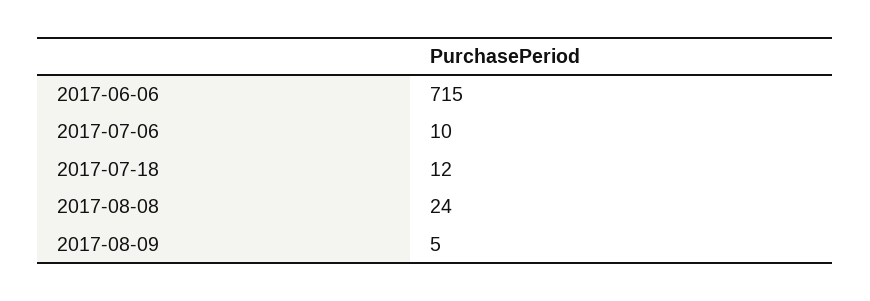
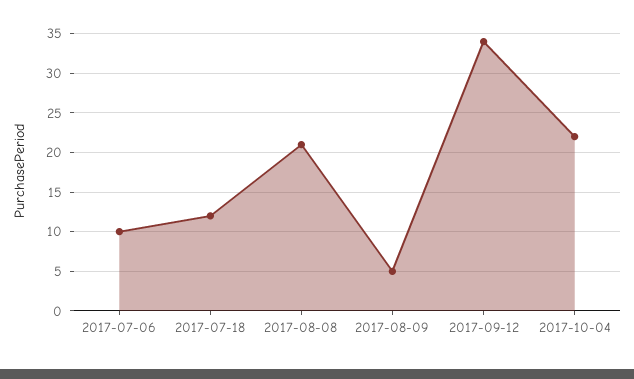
2017-06-06: 715 -> none
2017-08-08: 24 -> 21
2017-09-12: none -> 34
2017-10-04: none -> 22

